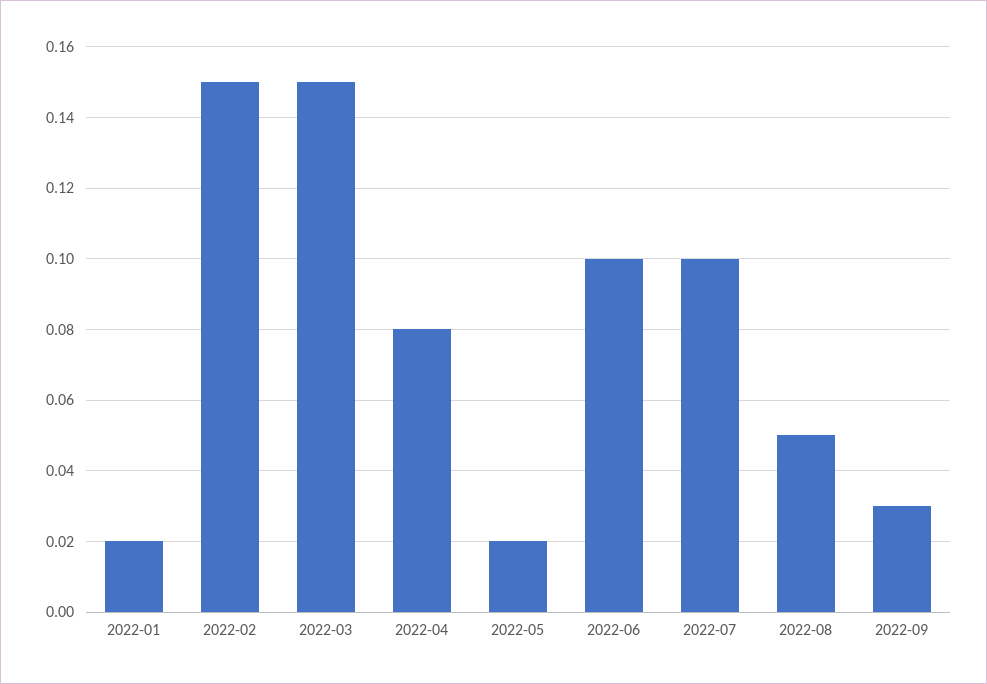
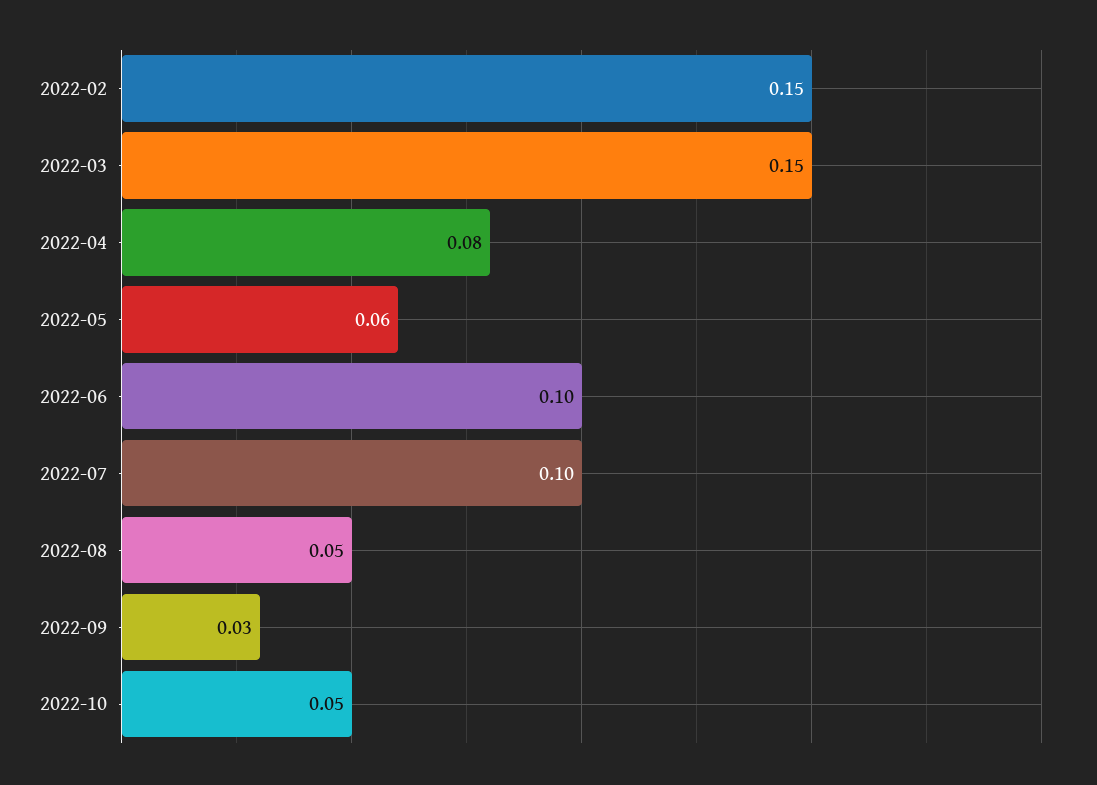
2022-01: 0.02 -> none
2022-05: 0.02 -> 0.06
2022-10: none -> 0.05

